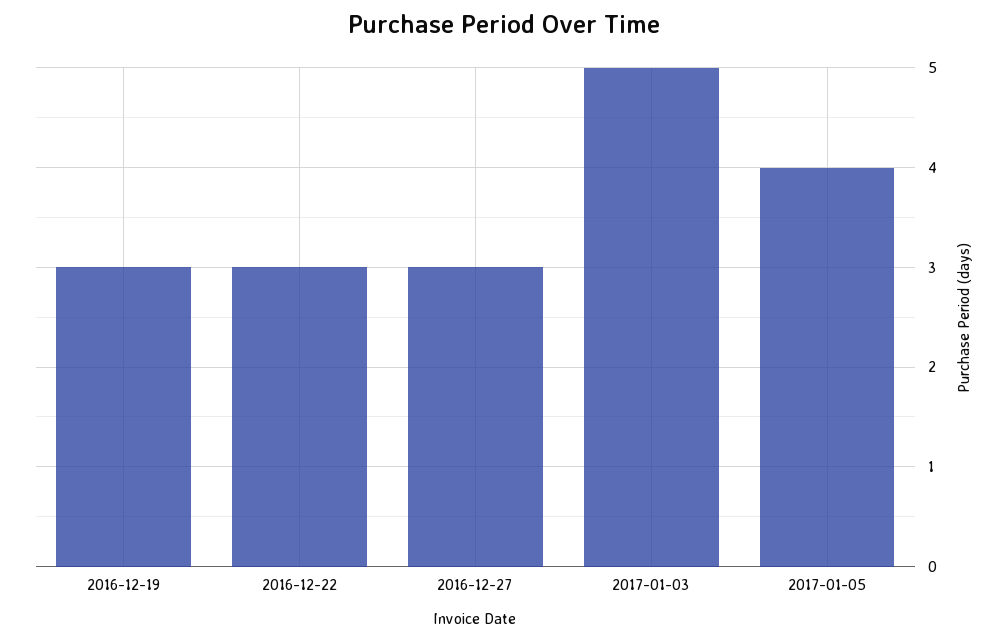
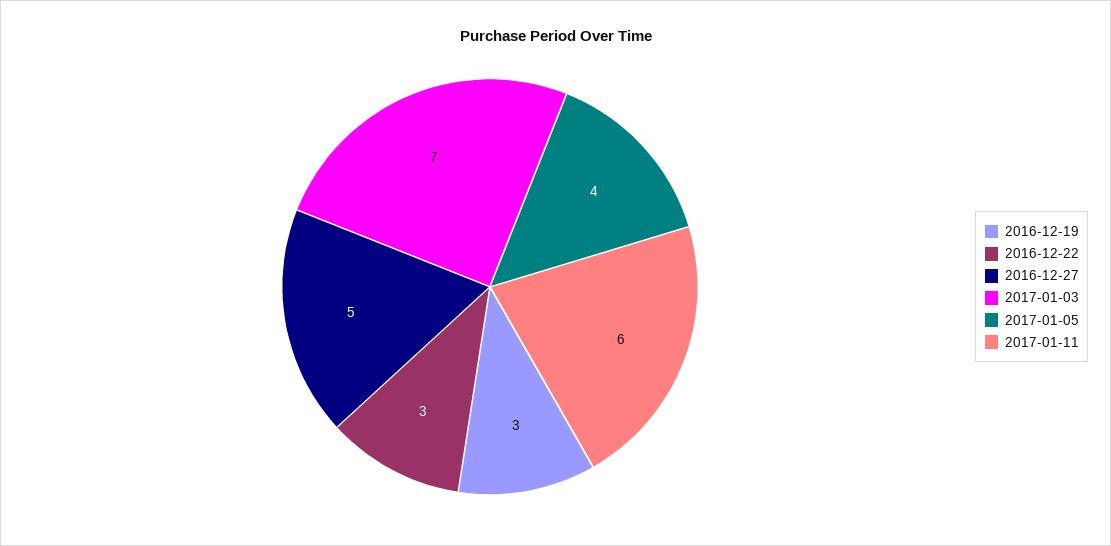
2016-12-27: 3 -> 5
2017-01-03: 5 -> 7
2017-01-11: none -> 6

